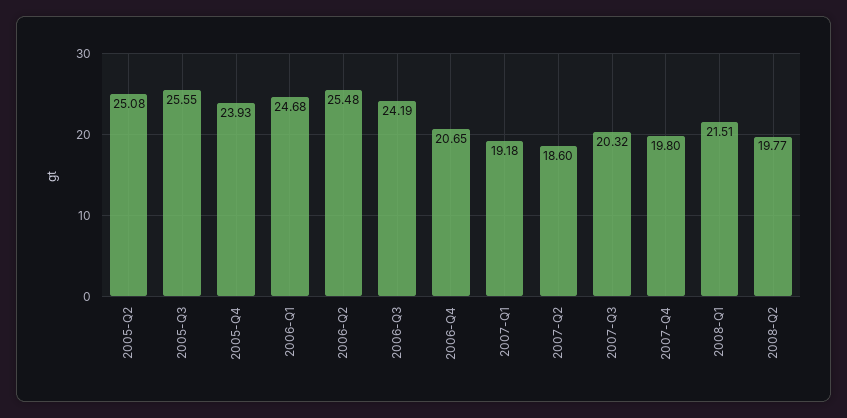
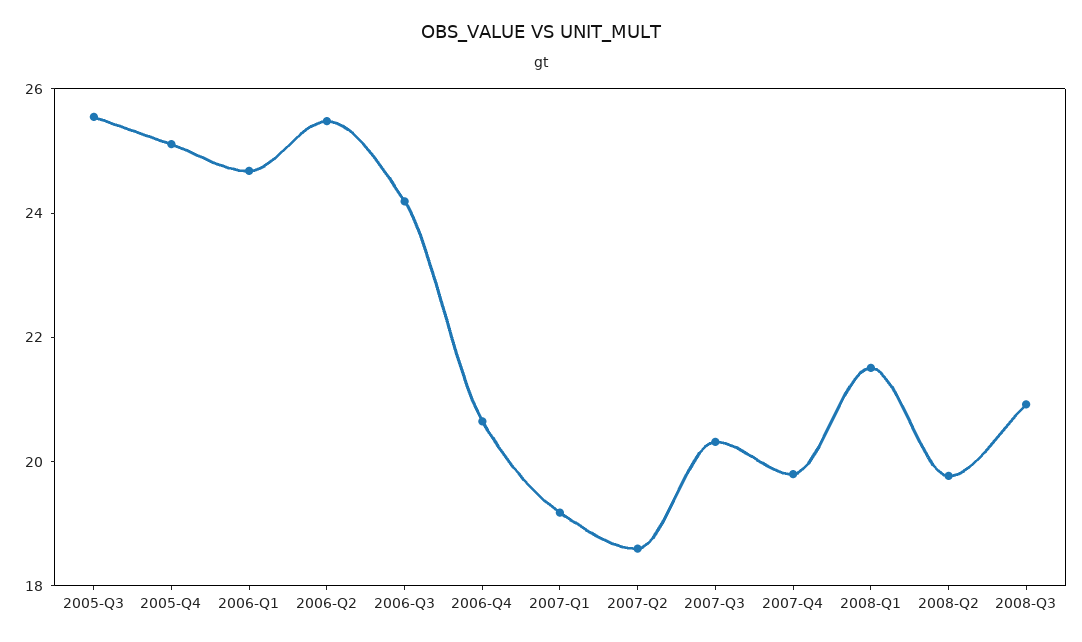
2005-Q2: 25.08 -> none
2005-Q4: 23.93 -> 25
2008-Q3: none -> 21

